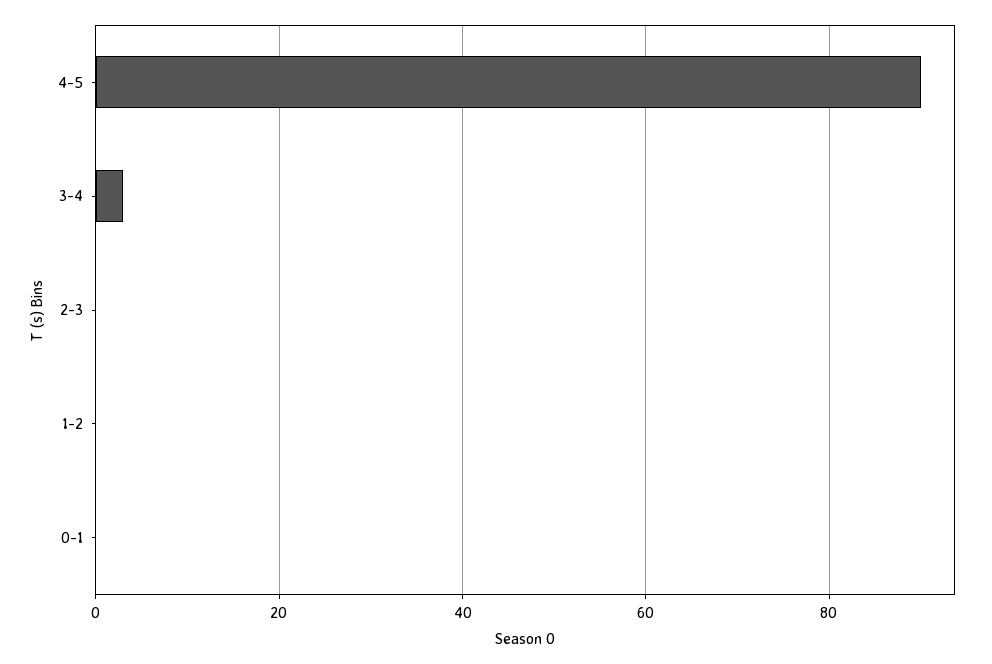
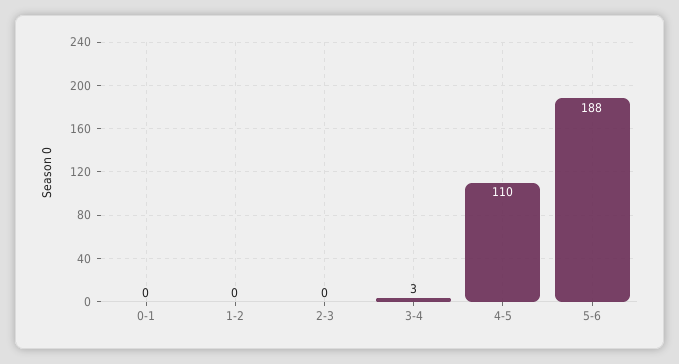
4-5: 90 -> 110
5-6: none -> 188

